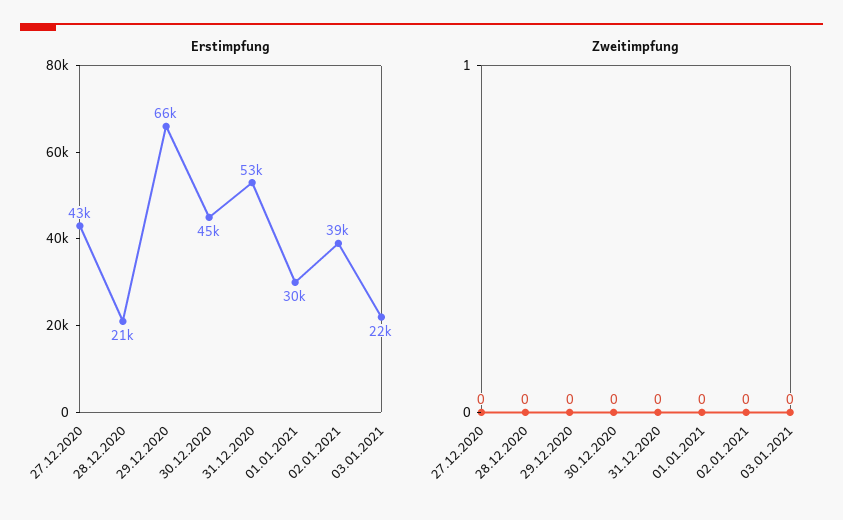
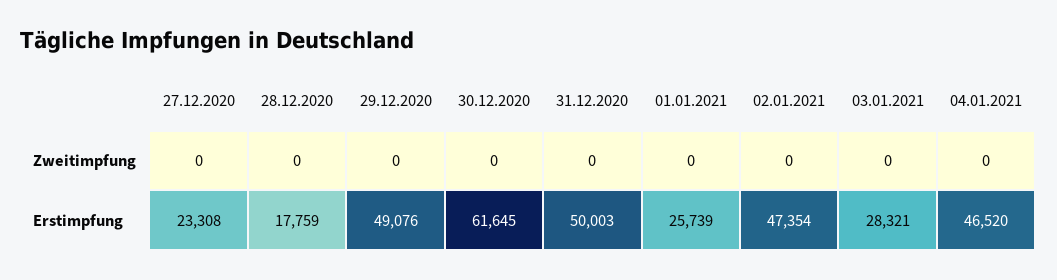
Erstimpfung, 27.12.2020: 43000 -> 23308
Erstimpfung, 28.12.2020: 21000 -> 17759
Erstimpfung, 29.12.2020: 66000 -> 49076
Erstimpfung, 30.12.2020: 45000 -> 61645
Erstimpfung, 31.12.2020: 53000 -> 50003
Erstimpfung, 01.01.2021: 30000 -> 25739
Erstimpfung, 02.01.2021: 39000 -> 47354
Erstimpfung, 03.01.2021: 22000 -> 28321
Zweitimpfung, 04.01.2021: none -> 0
Erstimpfung, 04.01.2021: none -> 46520

